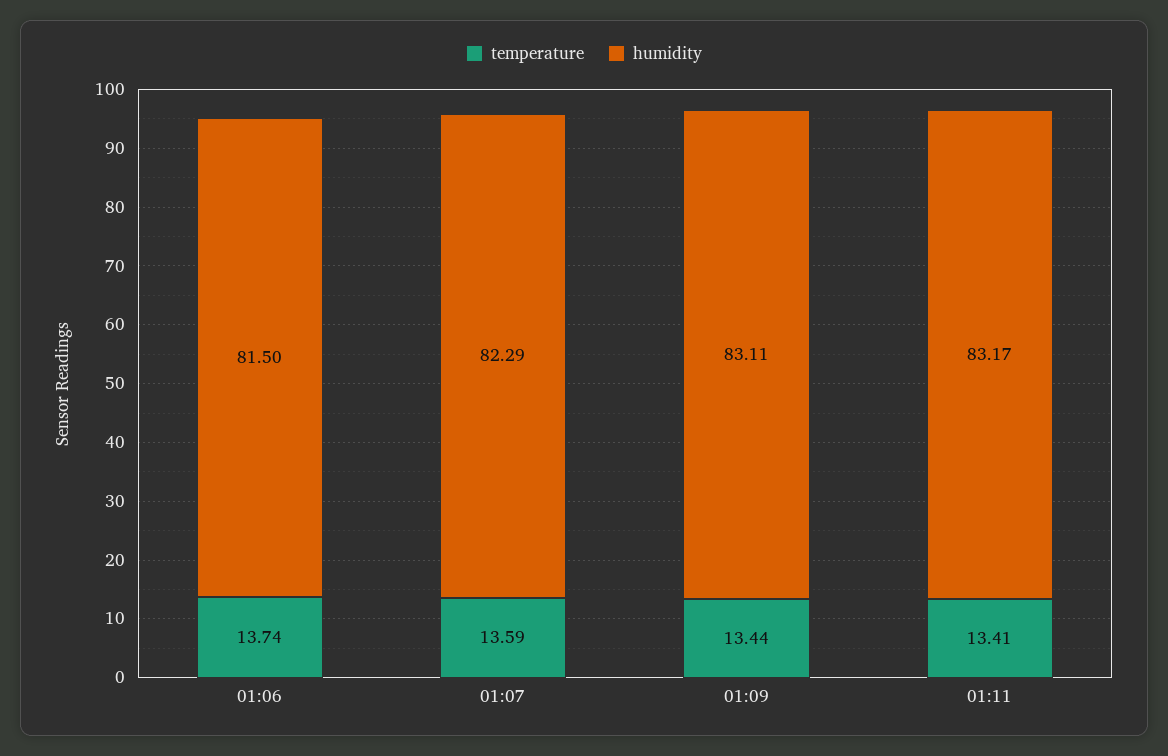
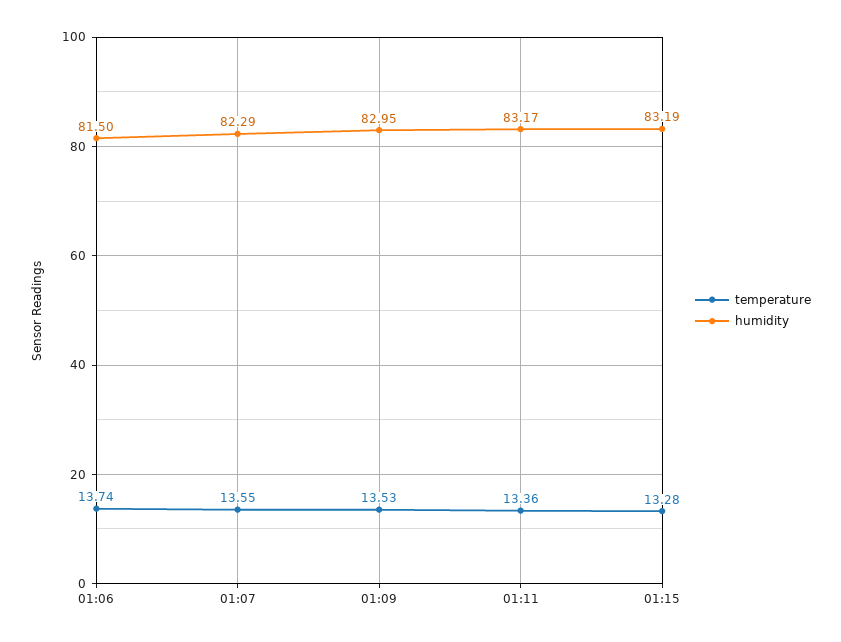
temperature, 01:07: 13.59 -> 13.55
temperature, 01:09: 13.44 -> 13.53
humidity, 01:09: 83.11 -> 82.95
temperature, 01:11: 13.41 -> 13.36
temperature, 01:15: none -> 13.28
humidity, 01:15: none -> 83.19

